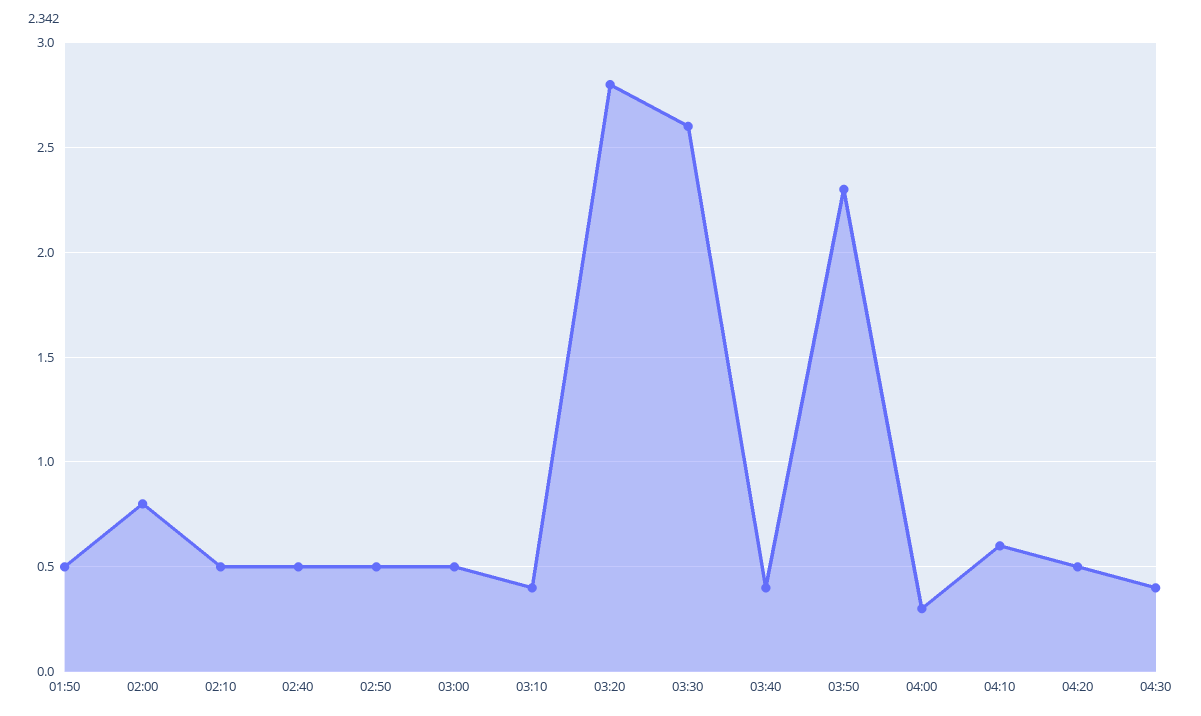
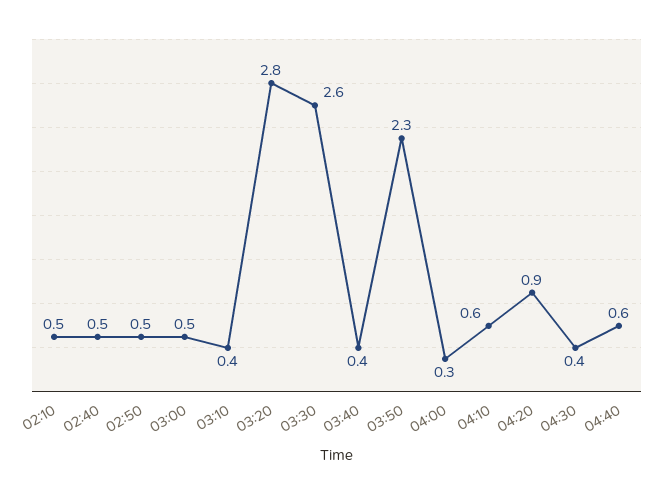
01:50: 0.5 -> none
02:00: 0.8 -> none
04:20: 0.5 -> 0.9
04:40: none -> 0.6

